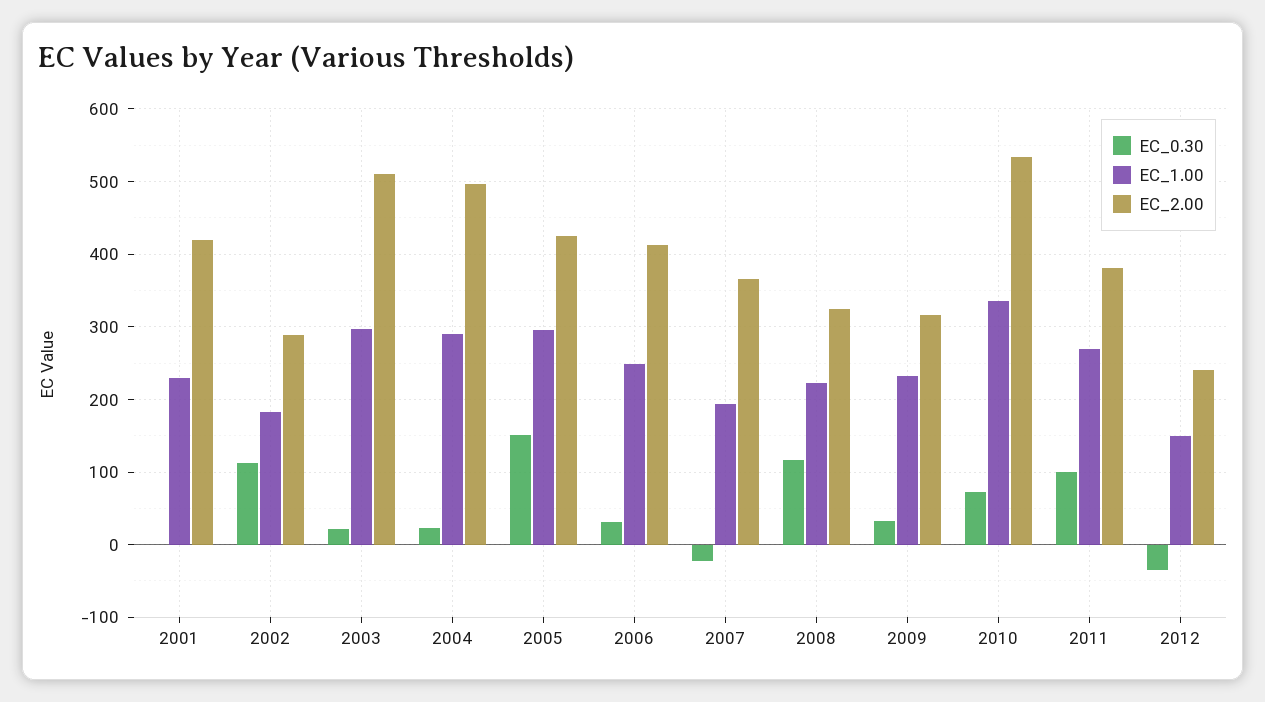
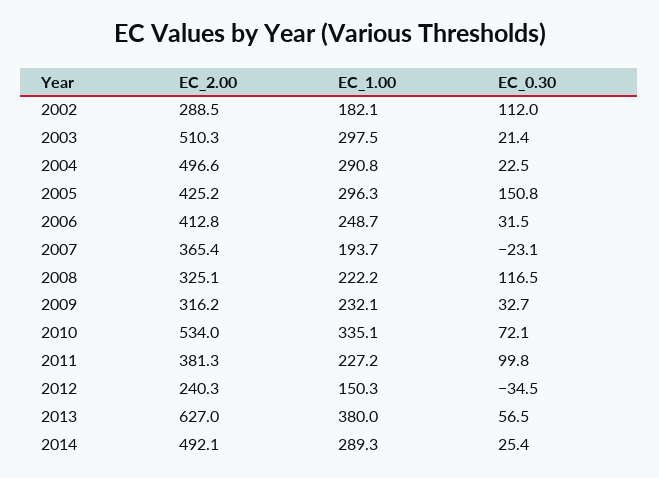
EC_0.30, 2001: 0 -> none
EC_1.00, 2001: 230 -> none
EC_2.00, 2001: 420 -> none
EC_1.00, 2011: 270 -> 227.2
EC_2.00, 2013: none -> 627
EC_1.00, 2013: none -> 380
EC_0.30, 2013: none -> 56.5
EC_2.00, 2014: none -> 492.1
EC_1.00, 2014: none -> 289.3
EC_0.30, 2014: none -> 25.4

